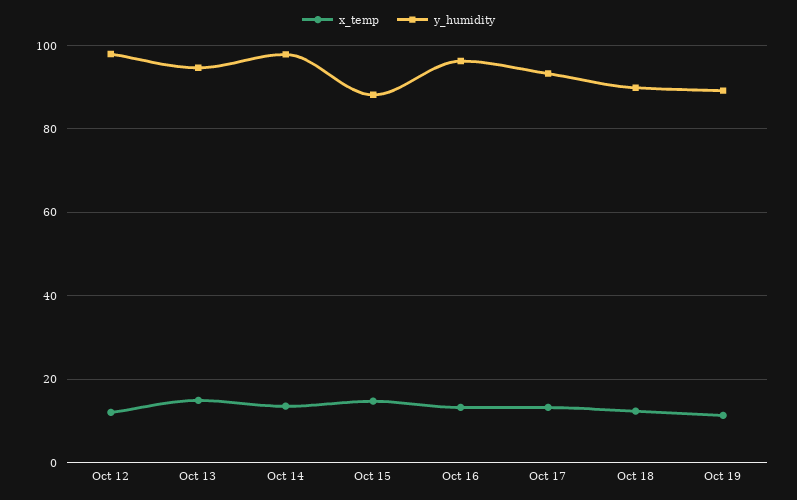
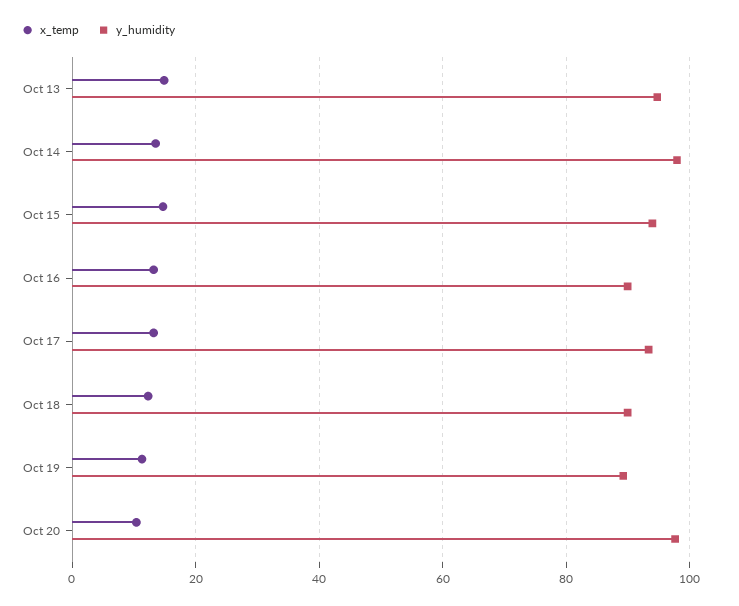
x_temp, Oct 12: 12 -> none
y_humidity, Oct 12: 98 -> none
y_humidity, Oct 15: 88 -> 94
y_humidity, Oct 16: 96 -> 90
x_temp, Oct 20: none -> 10
y_humidity, Oct 20: none -> 98

